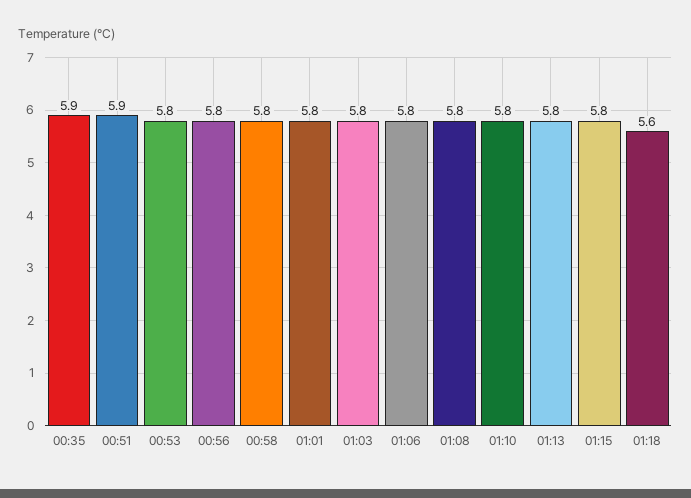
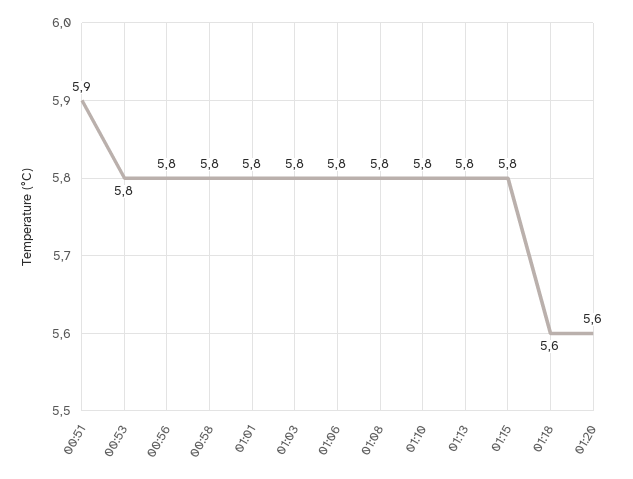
00:35: 5.9 -> none
01:20: none -> 5.6

